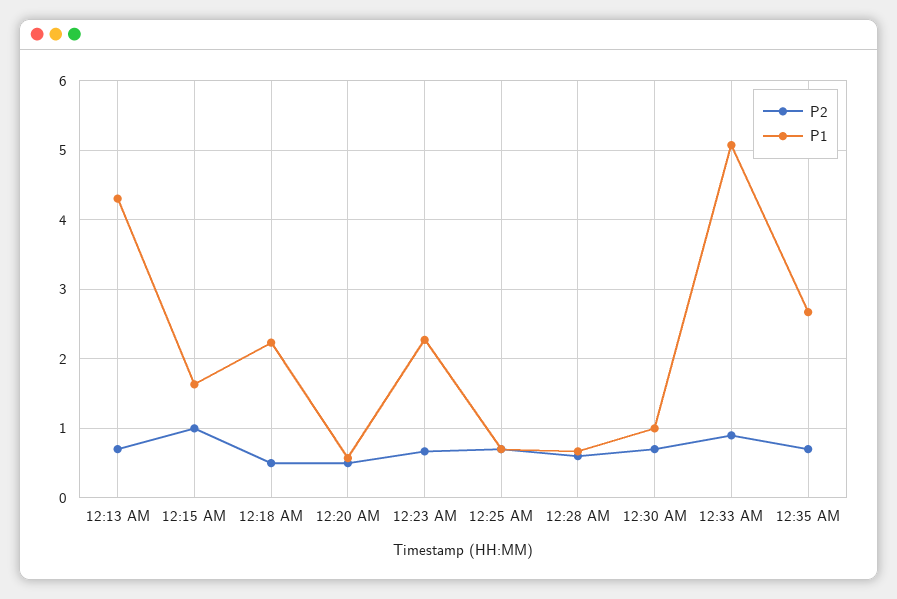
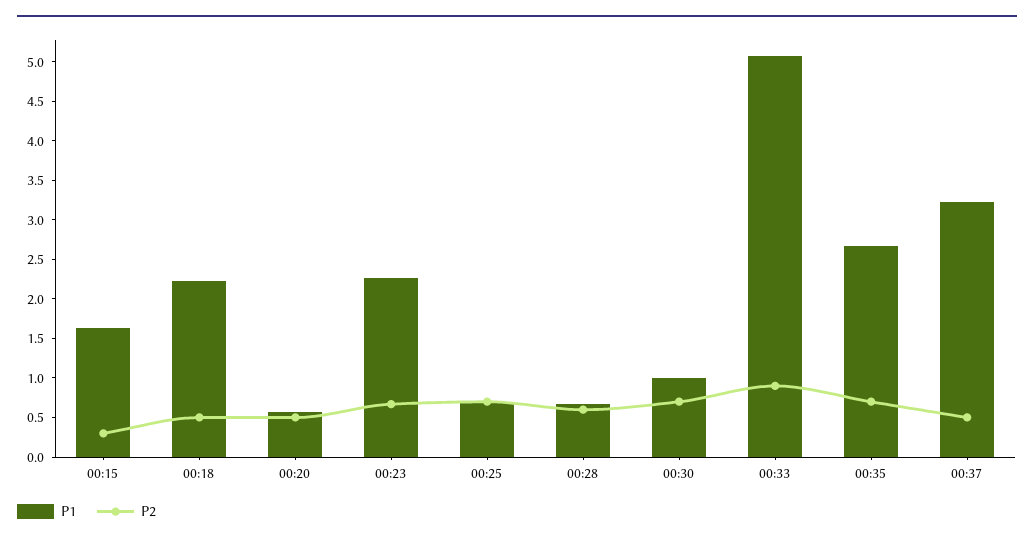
P2, 12:13 AM: 0.7 -> none
P1, 12:13 AM: 4.3 -> none
P2, 12:15 AM: 1 -> 0.25
P1, 00:37: none -> 3.25
P2, 00:37: none -> 0.5

